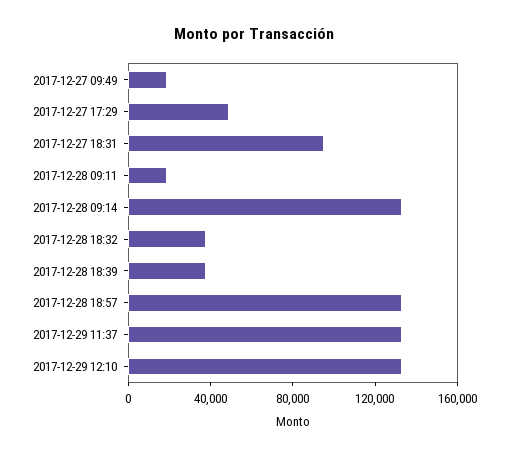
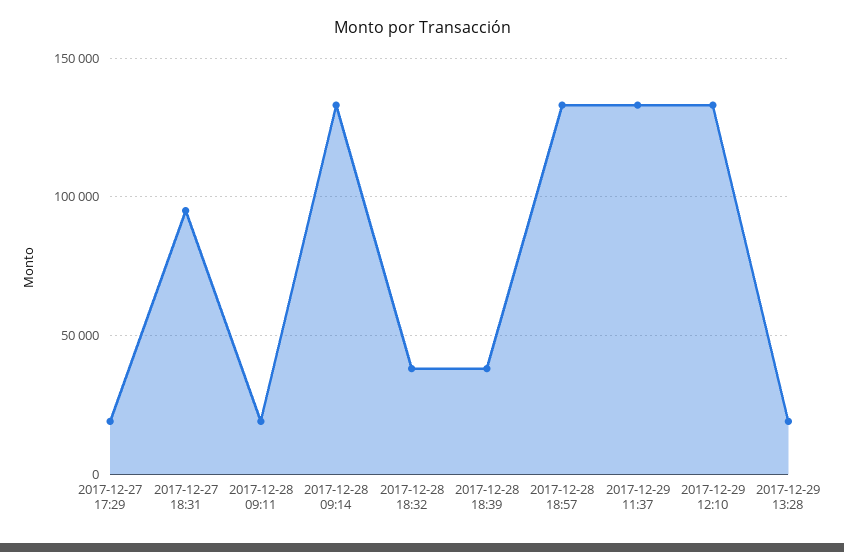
2017-12-27 09:49: 20000 -> none
2017-12-27 17:29: 50000 -> 20000
2017-12-29 13:28: none -> 20000

